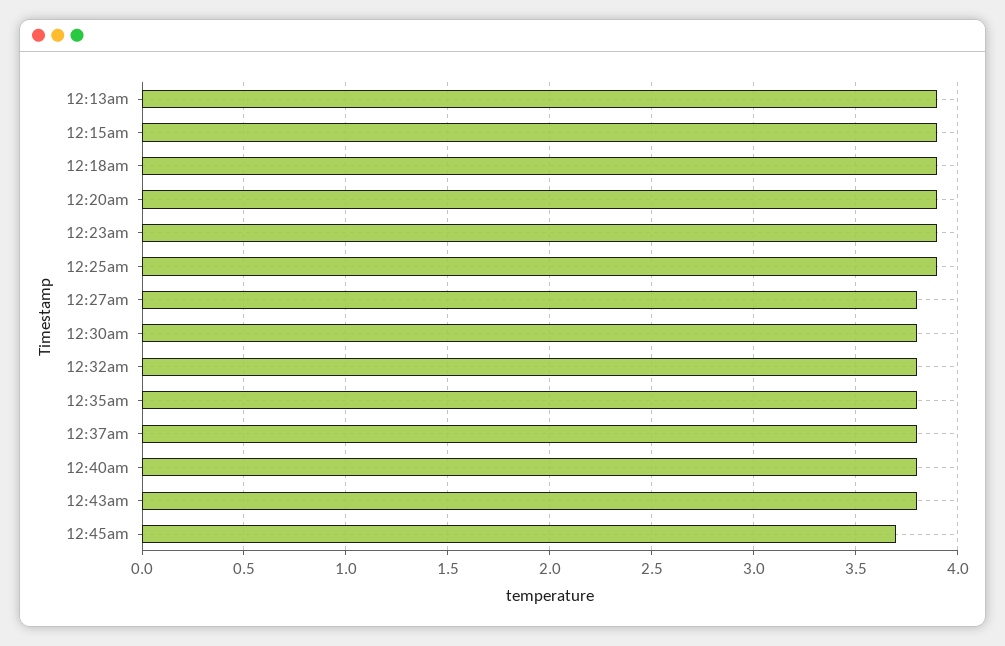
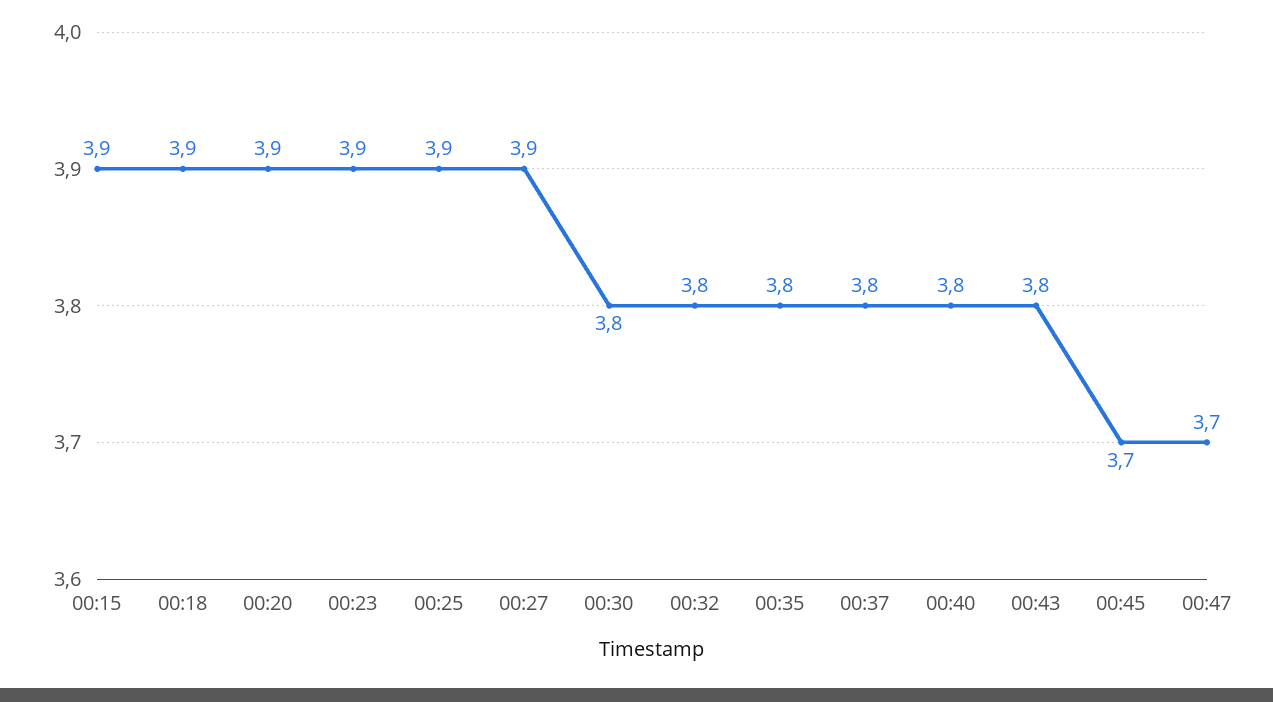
12:13am: 3.9 -> none
12:27am: 3.8 -> 3.9
00:47: none -> 3.7

